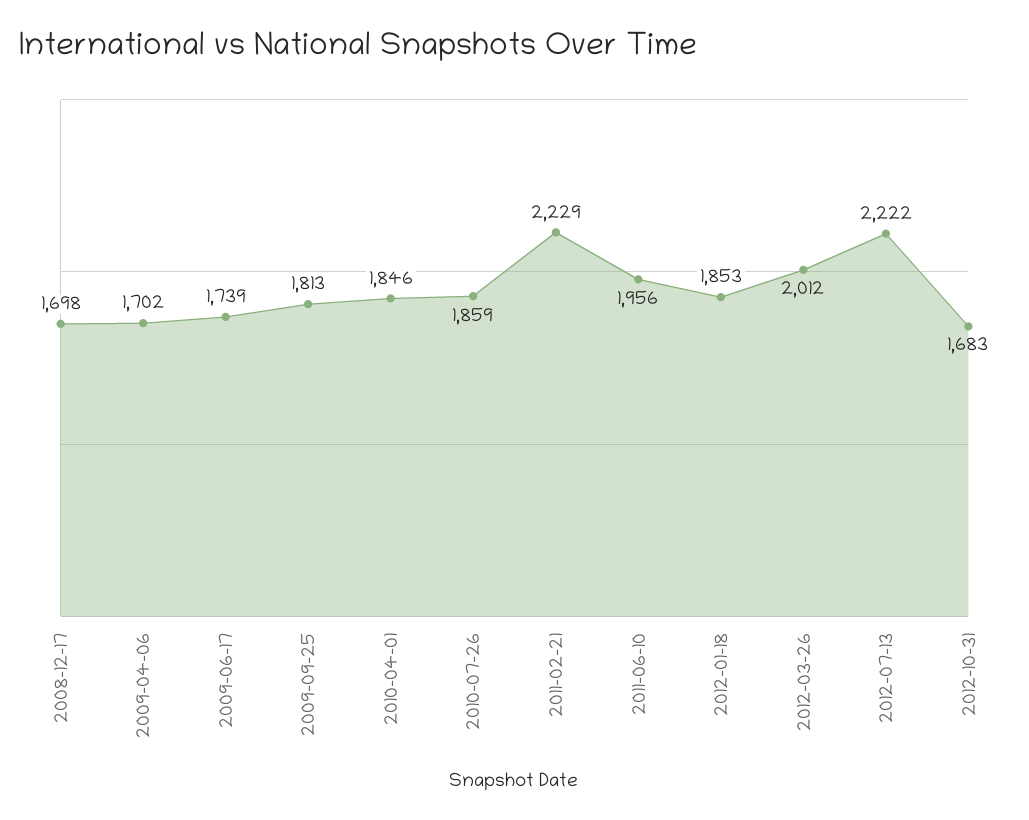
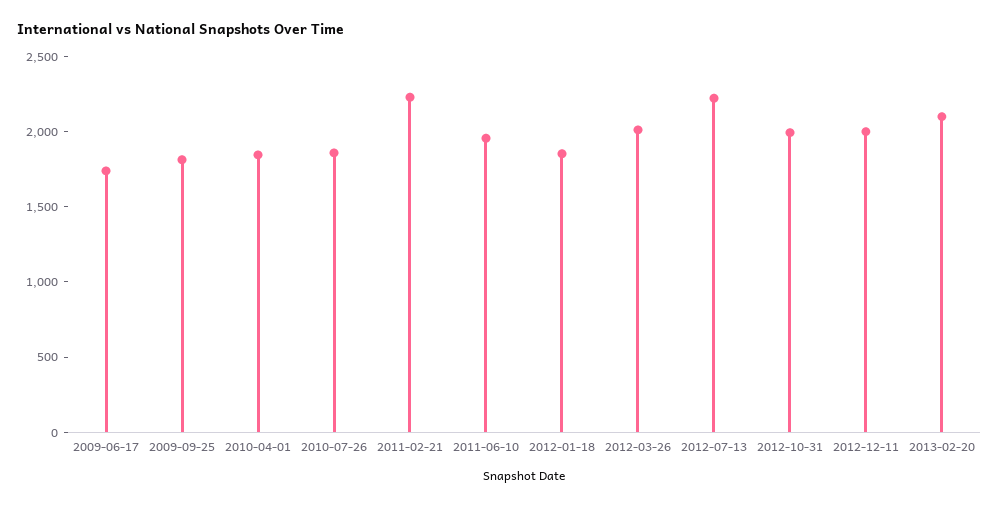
2008-12-17: 1698 -> none
2009-04-06: 1702 -> none
2012-10-31: 1683 -> 2000
2012-12-11: none -> 2000
2013-02-20: none -> 2100

